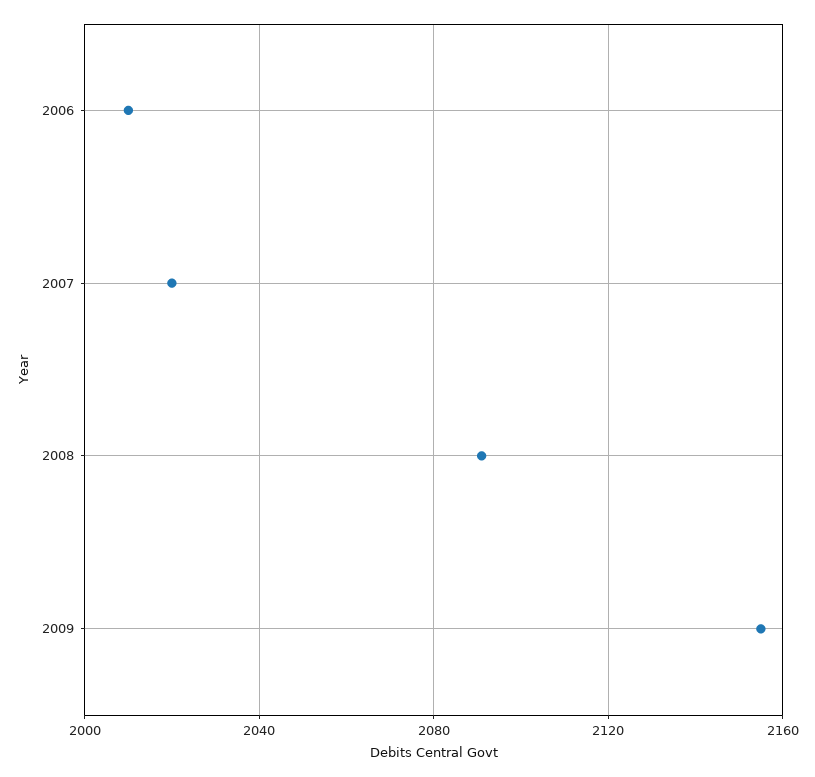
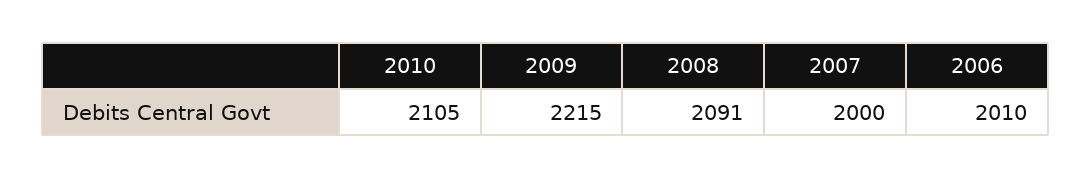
2007: 2020 -> 2000
2009: 2155 -> 2215
2010: none -> 2105

